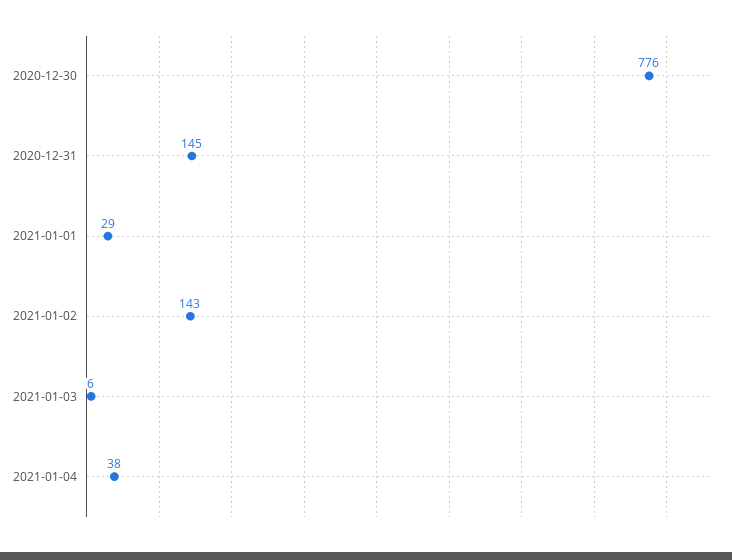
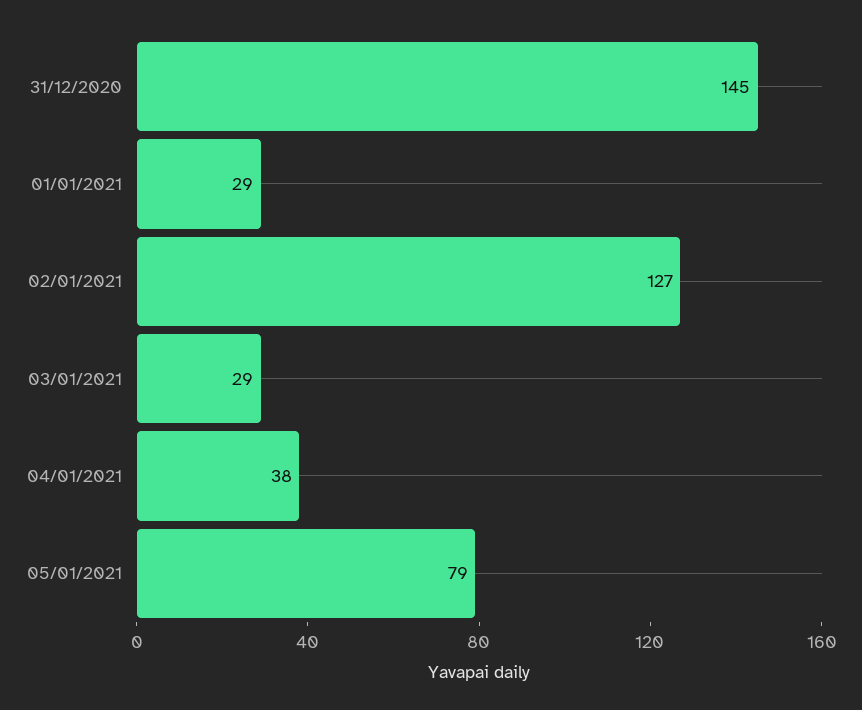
2020-12-30: 776 -> none
2021-01-02: 143 -> 127
2021-01-03: 6 -> 29
05/01/2021: none -> 79

